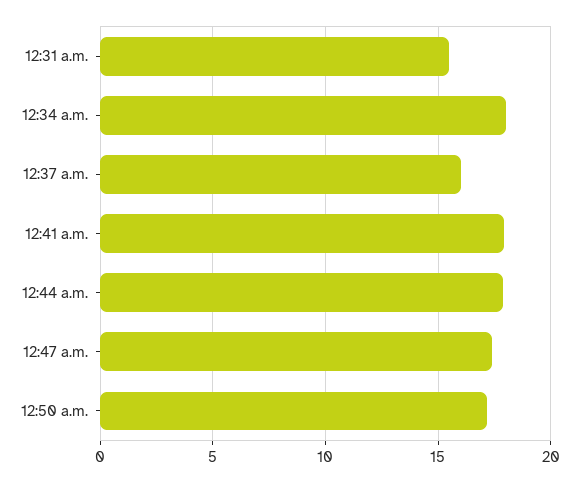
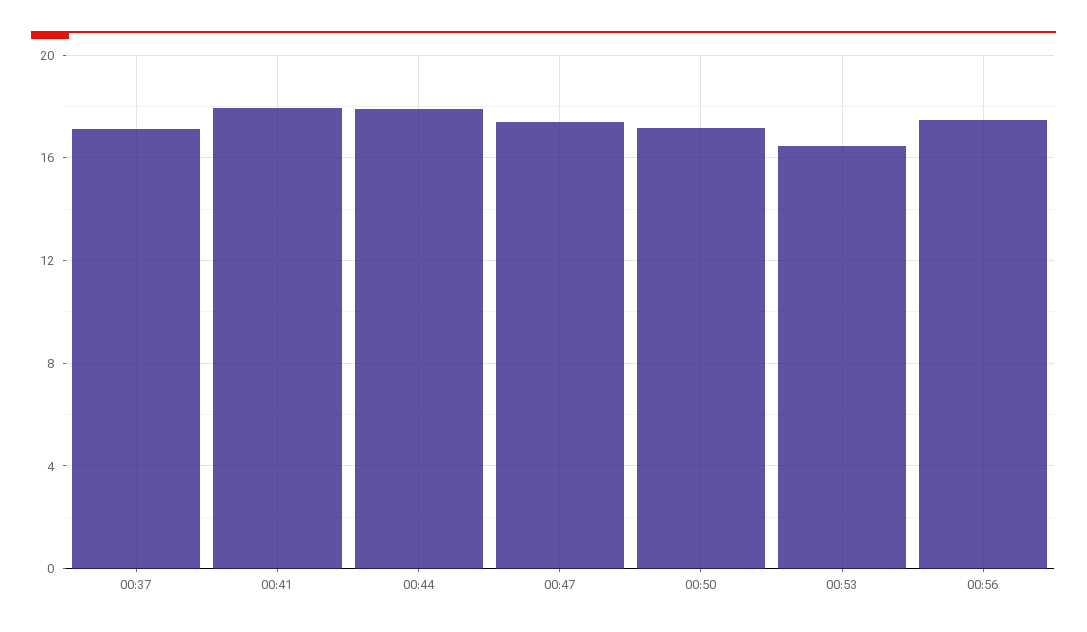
12:31 a.m.: 15.5 -> none
12:34 a.m.: 18 -> none
12:37 a.m.: 16 -> 17
00:53: none -> 16.5
00:56: none -> 17.5

